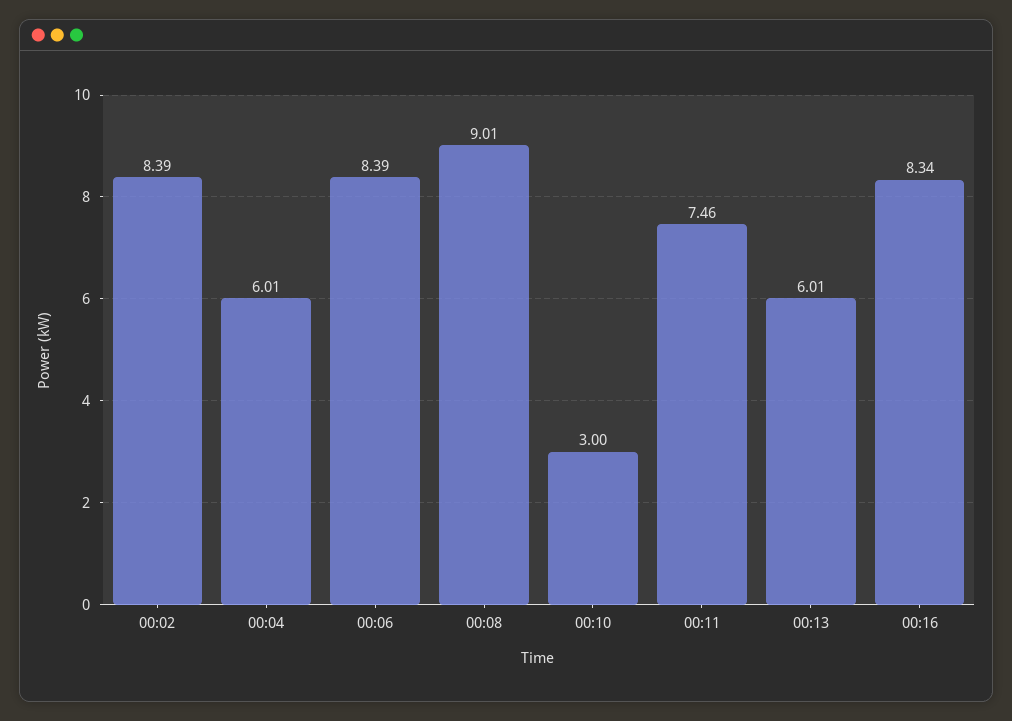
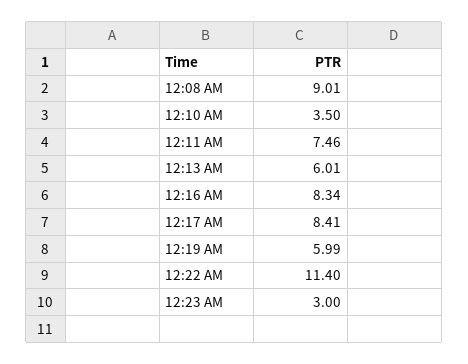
00:02: 8.39 -> none
00:04: 6.01 -> none
00:06: 8.39 -> none
00:10: 3 -> 3.5
12:17 AM: none -> 8.41
12:19 AM: none -> 5.99
12:22 AM: none -> 11.4
12:23 AM: none -> 3

